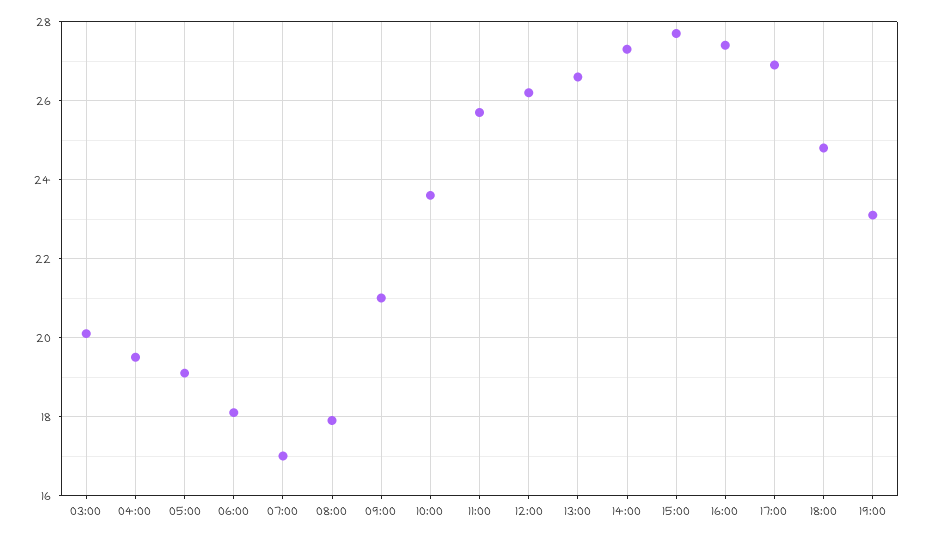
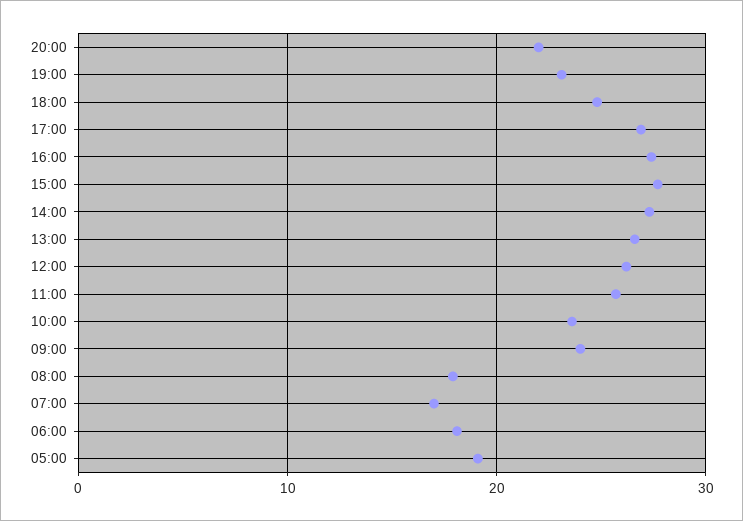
03:00: 20 -> none
04:00: 19.5 -> none
09:00: 21 -> 24
20:00: none -> 22

